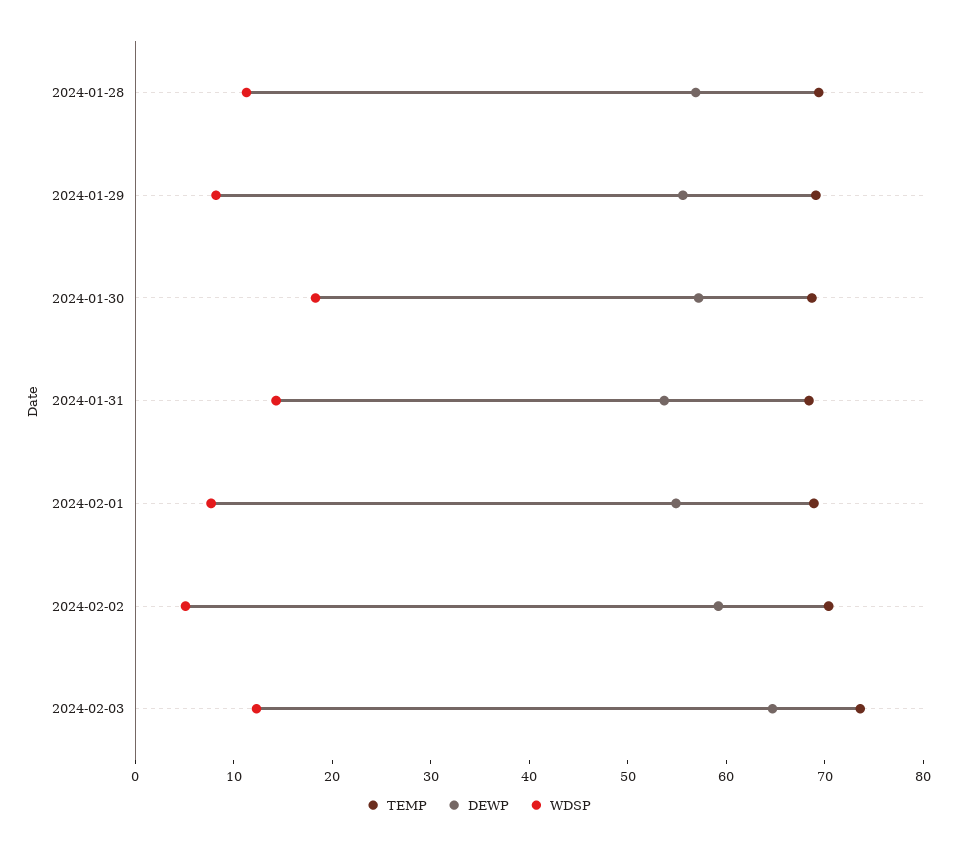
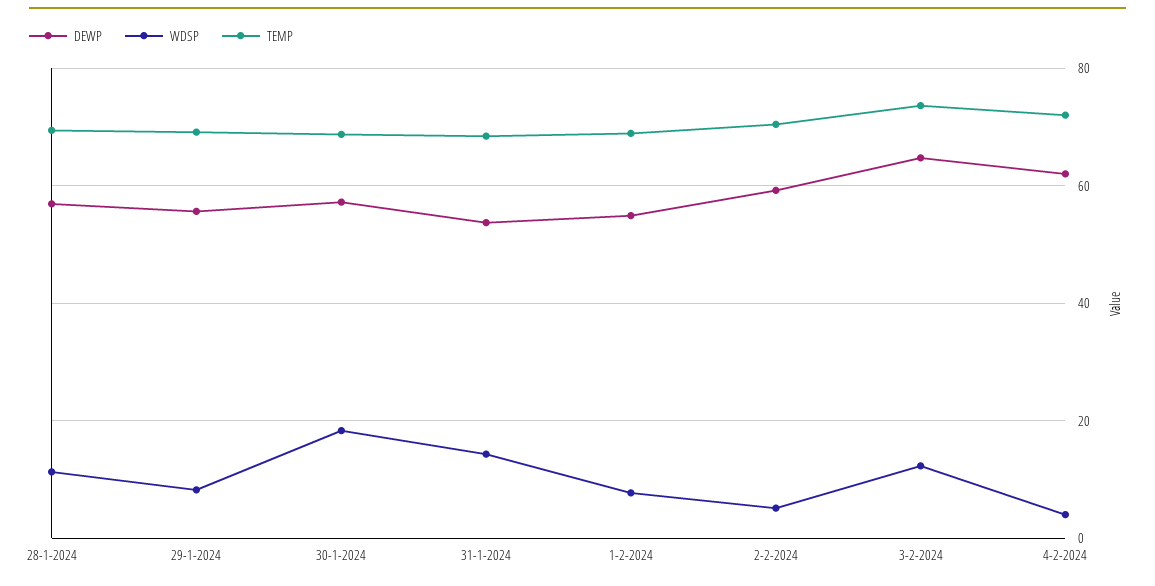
DEWP, 4-2-2024: none -> 62
WDSP, 4-2-2024: none -> 4
TEMP, 4-2-2024: none -> 72

